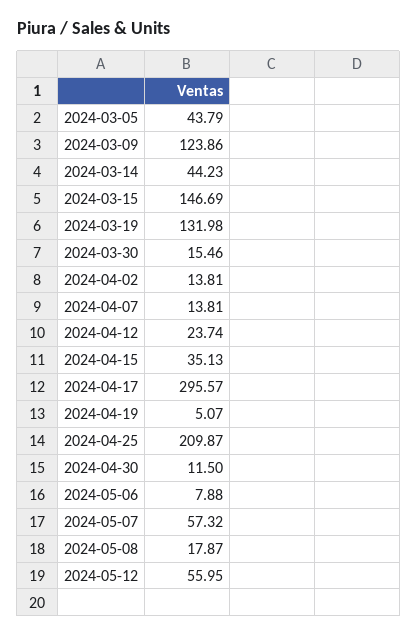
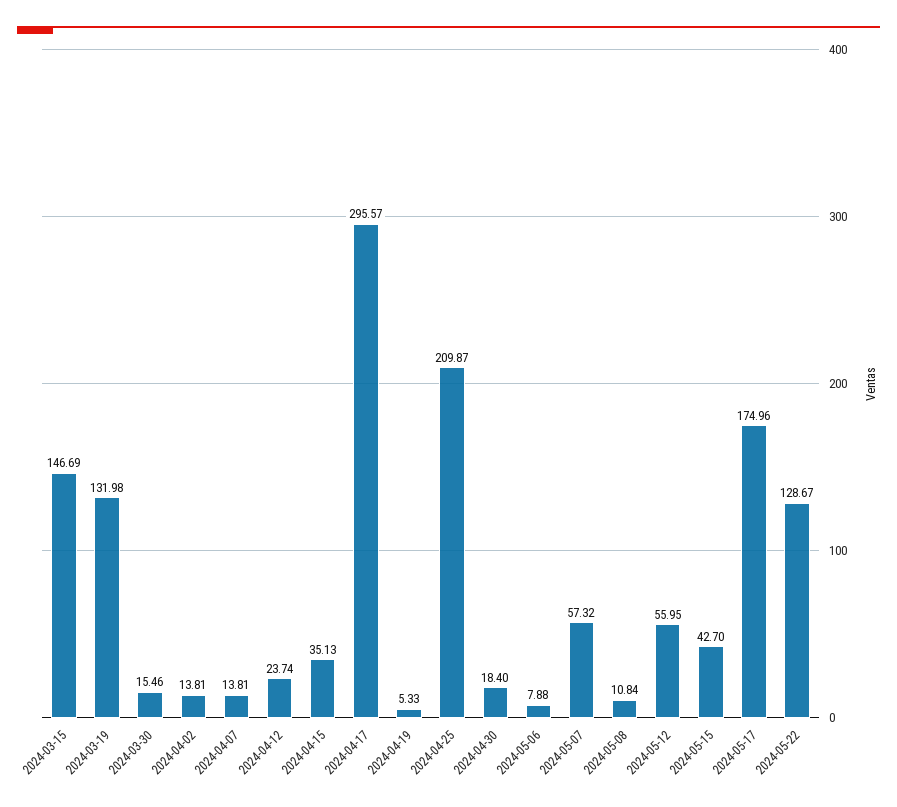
2024-03-05: 43.79 -> none
2024-03-09: 123.86 -> none
2024-03-14: 44.23 -> none
2024-04-19: 5.07 -> 5.33
2024-04-30: 11.5 -> 18.4
2024-05-08: 17.87 -> 10.84
2024-05-15: none -> 42.7
2024-05-17: none -> 174.96
2024-05-22: none -> 128.67

